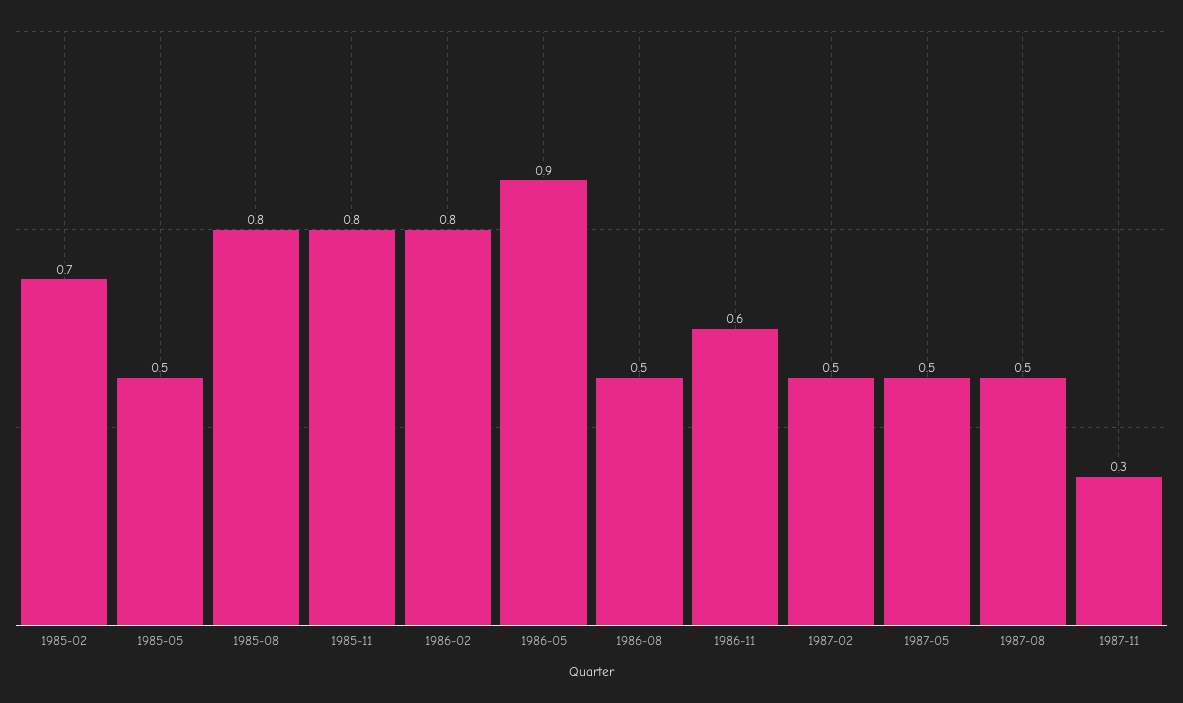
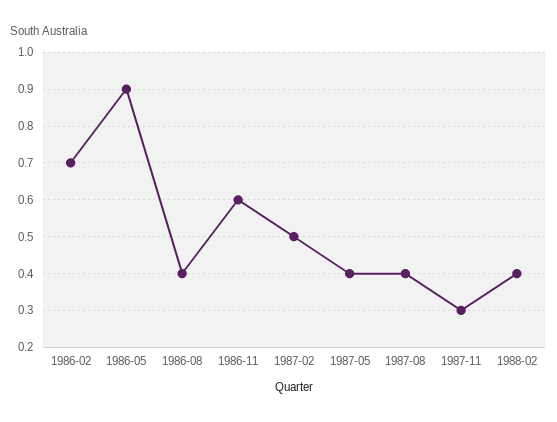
1985-02: 0.7 -> none
1985-05: 0.5 -> none
1985-08: 0.8 -> none
1985-11: 0.8 -> none
1986-02: 0.8 -> 0.7
1986-08: 0.5 -> 0.4
1987-05: 0.5 -> 0.4
1987-08: 0.5 -> 0.4
1988-02: none -> 0.4

